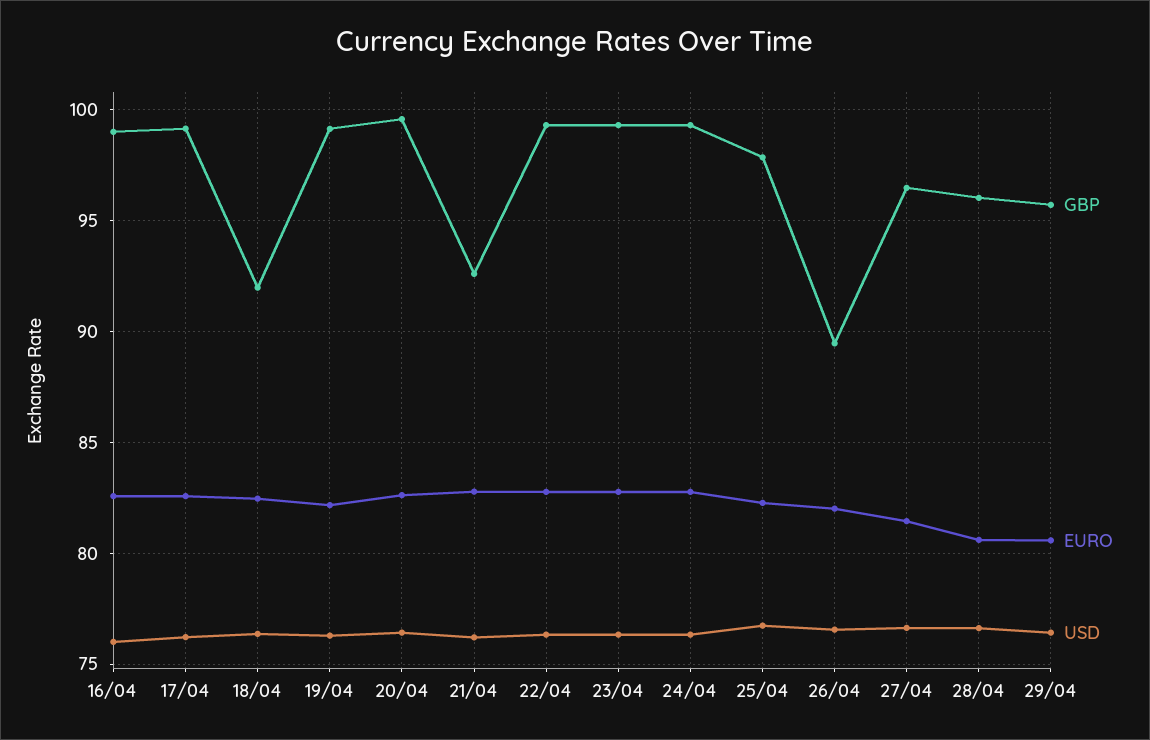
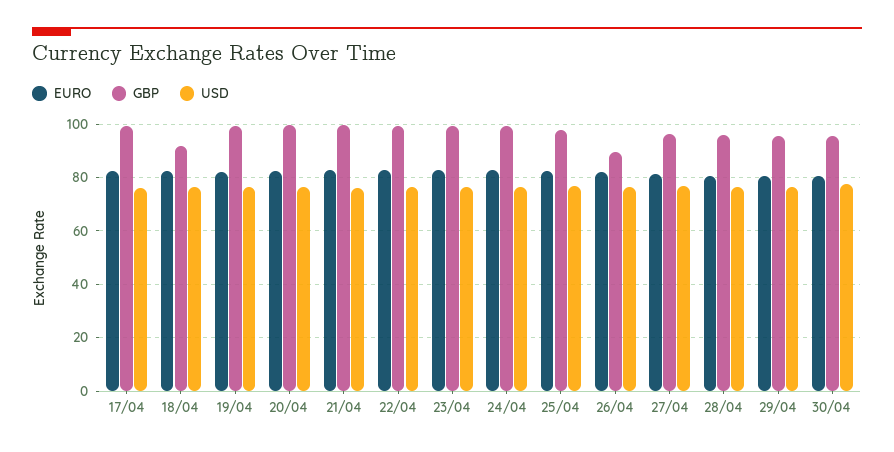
GBP, 16/04: 99 -> none
EURO, 16/04: 82.5 -> none
USD, 16/04: 76 -> none
GBP, 21/04: 92.5 -> 100
EURO, 30/04: none -> 80
GBP, 30/04: none -> 95
USD, 30/04: none -> 77.5

